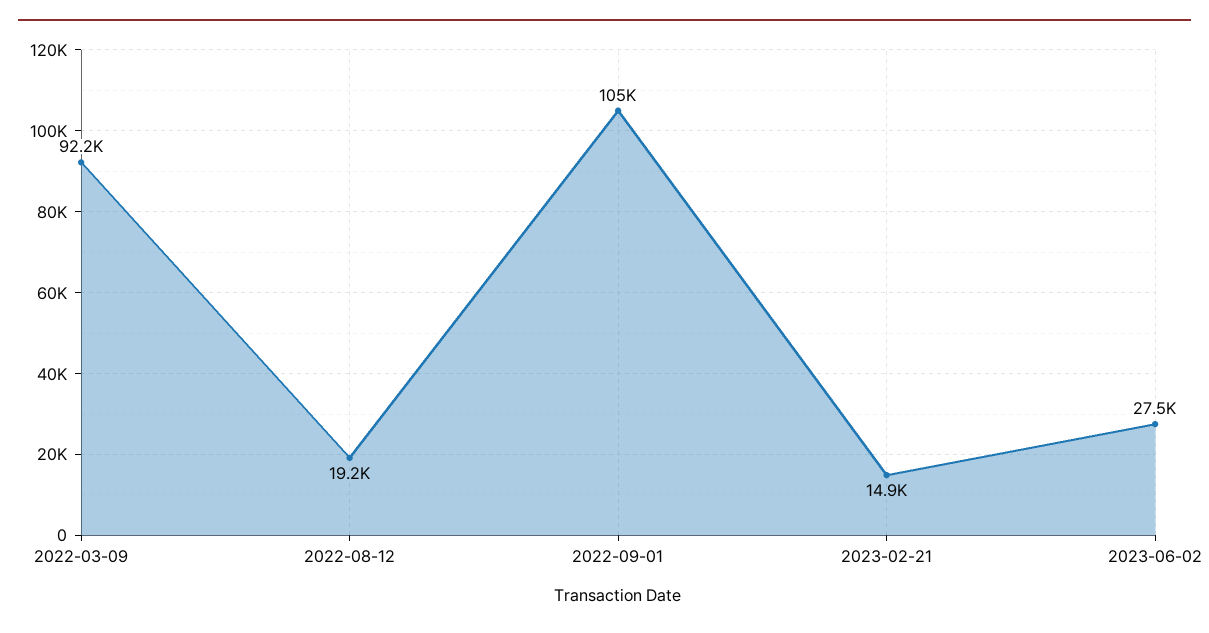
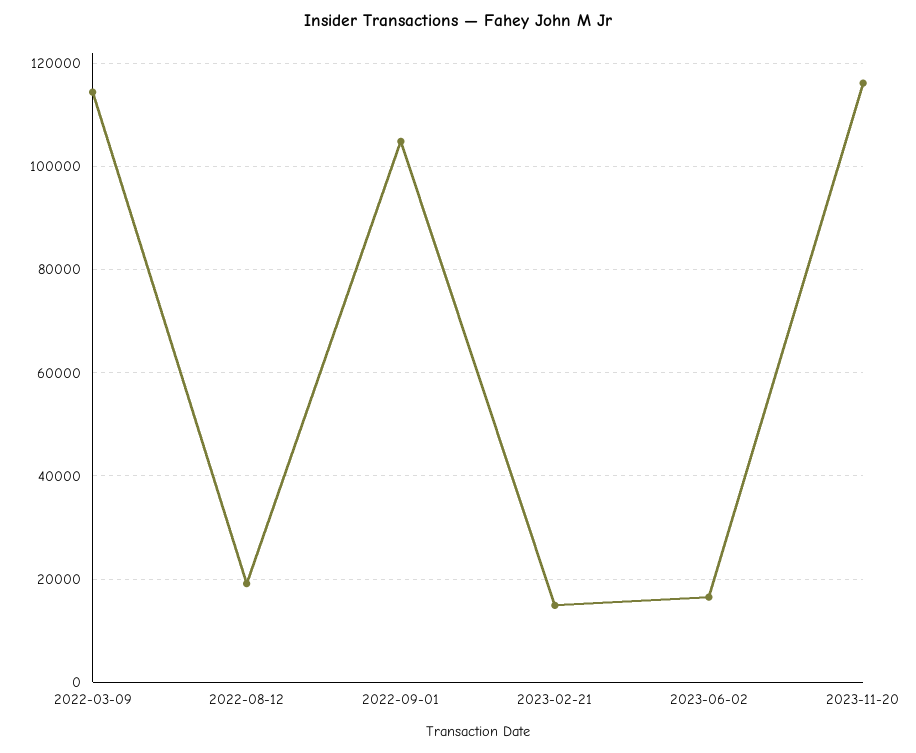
2022-03-09: 92200 -> 114000
2023-06-02: 27500 -> 16000
2023-11-20: none -> 116000

